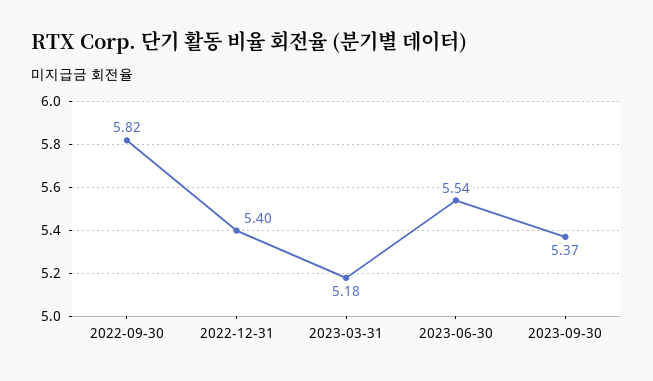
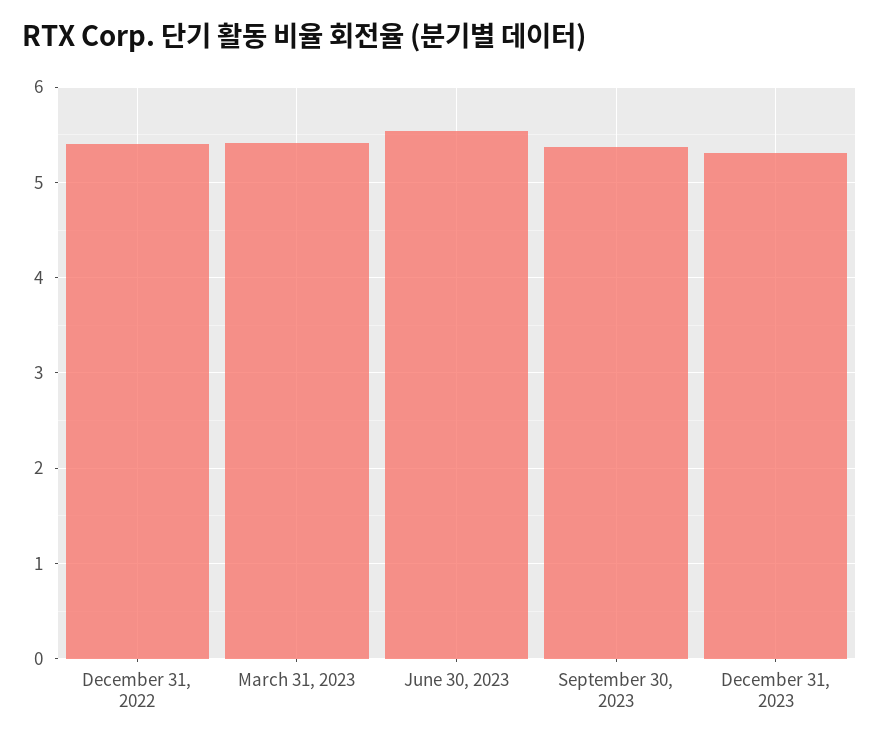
2022-09-30: 5.82 -> none
2023-03-31: 5.18 -> 5.4
December 31, 2023: none -> 5.3

